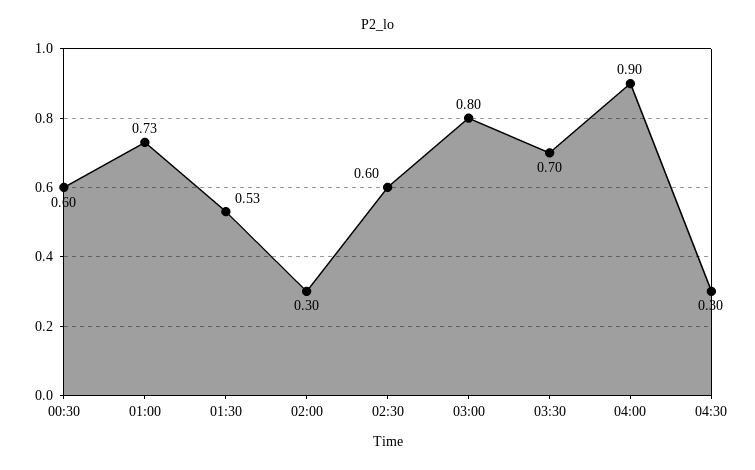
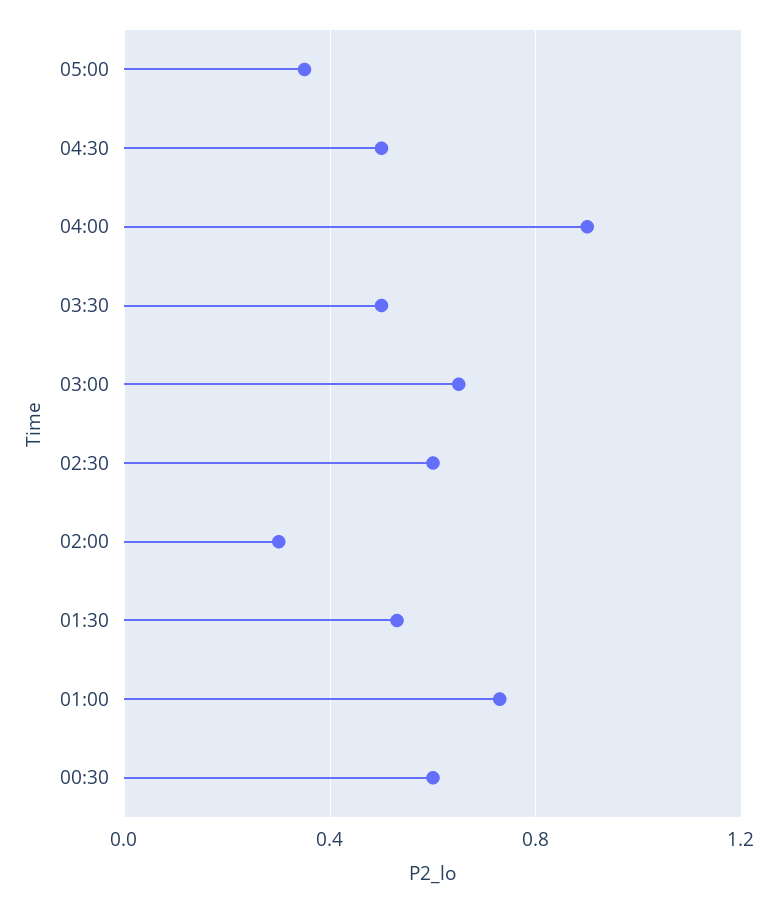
03:00: 0.8 -> 0.65
03:30: 0.7 -> 0.5
04:30: 0.3 -> 0.5
05:00: none -> 0.35

